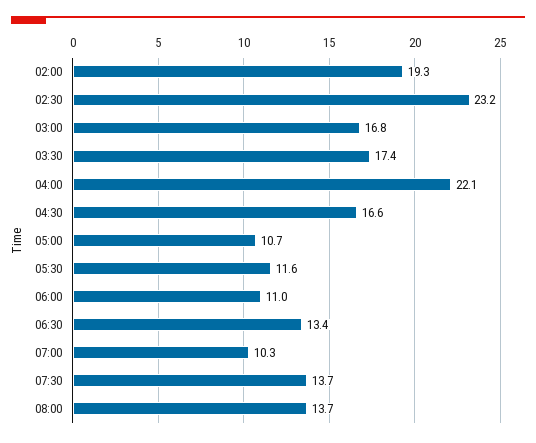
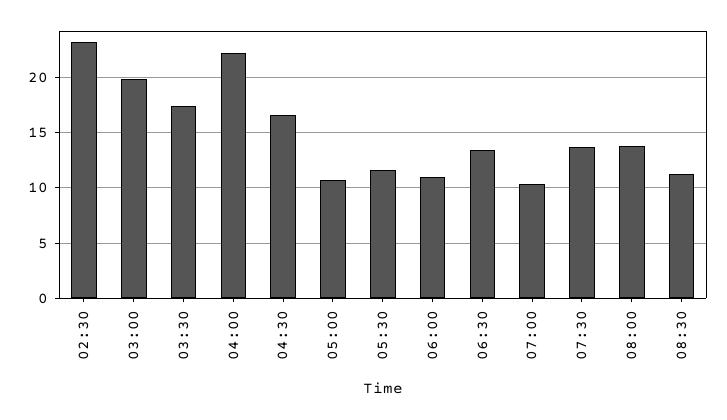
02:00: 19.3 -> none
03:00: 16.8 -> 20
08:30: none -> 11

